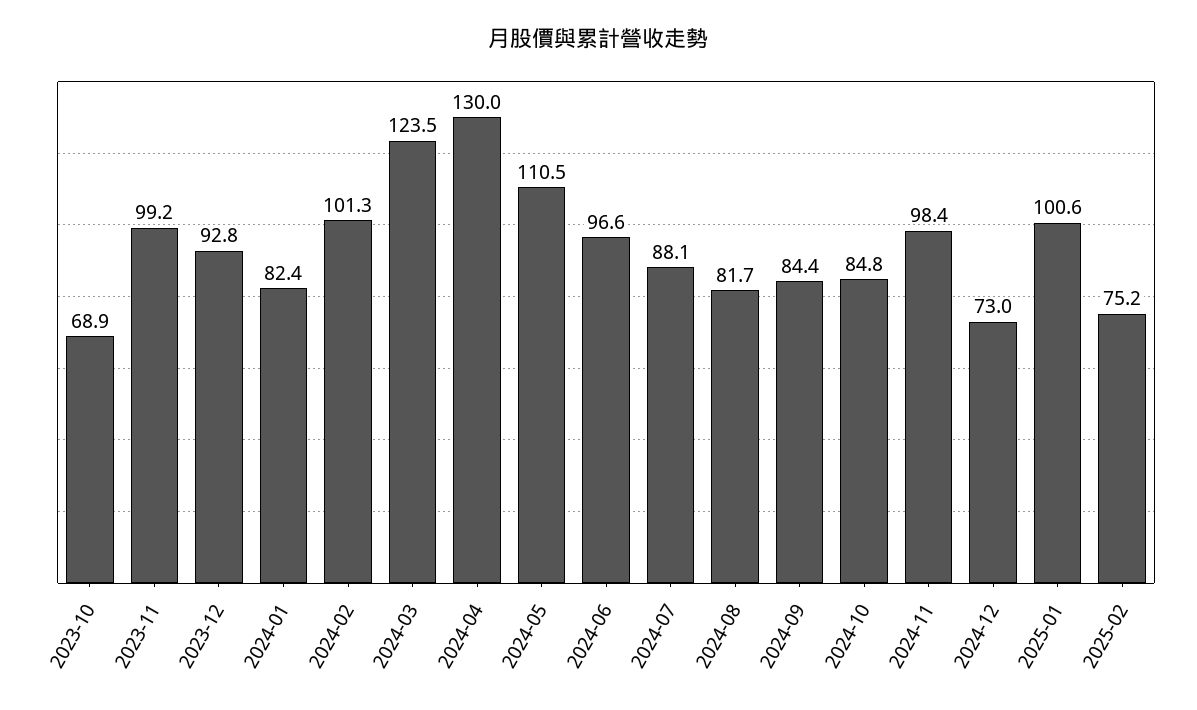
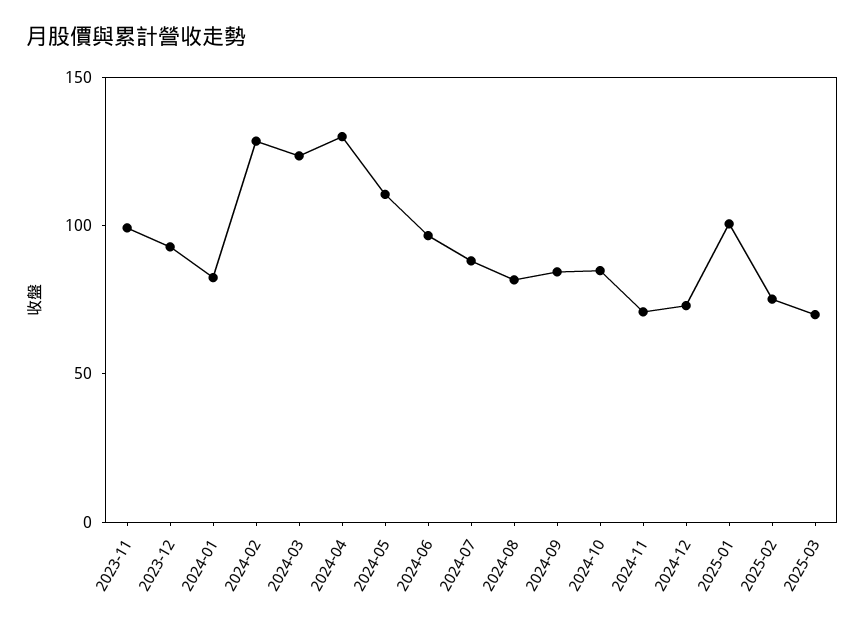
2023-10: 68.9 -> none
2024-02: 101.3 -> 130
2024-11: 98.4 -> 70
2025-03: none -> 70

